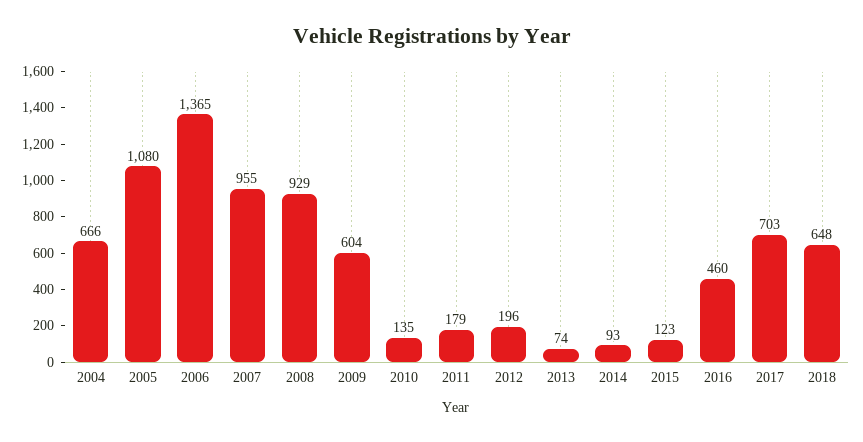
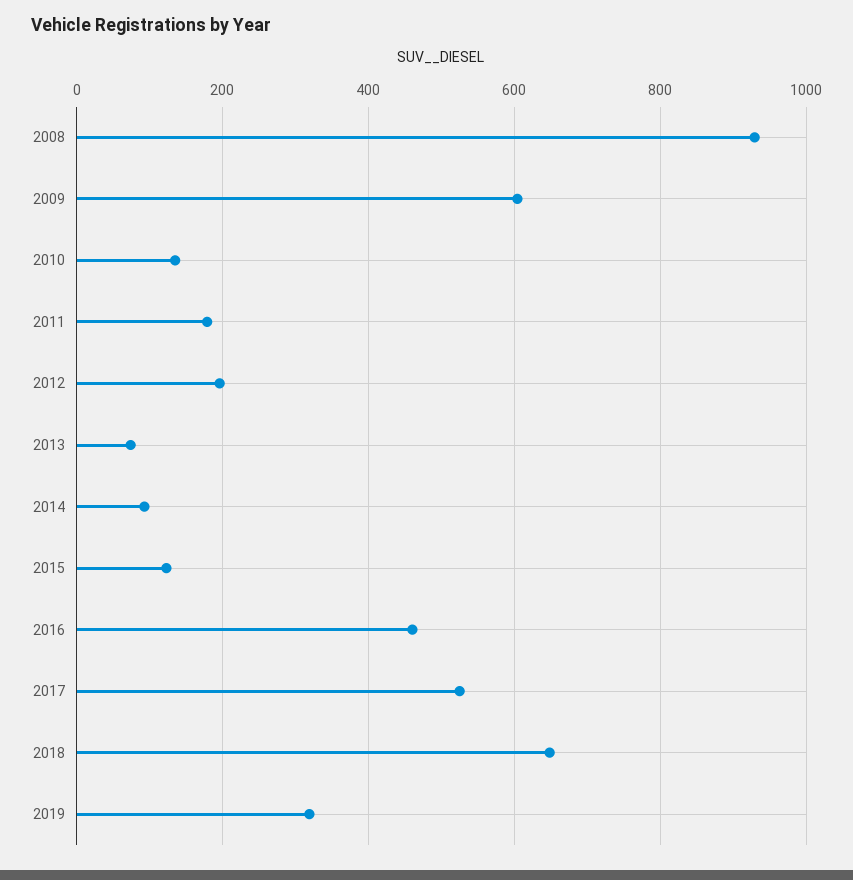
2004: 666 -> none
2005: 1080 -> none
2006: 1365 -> none
2007: 955 -> none
2017: 703 -> 520
2019: none -> 320

